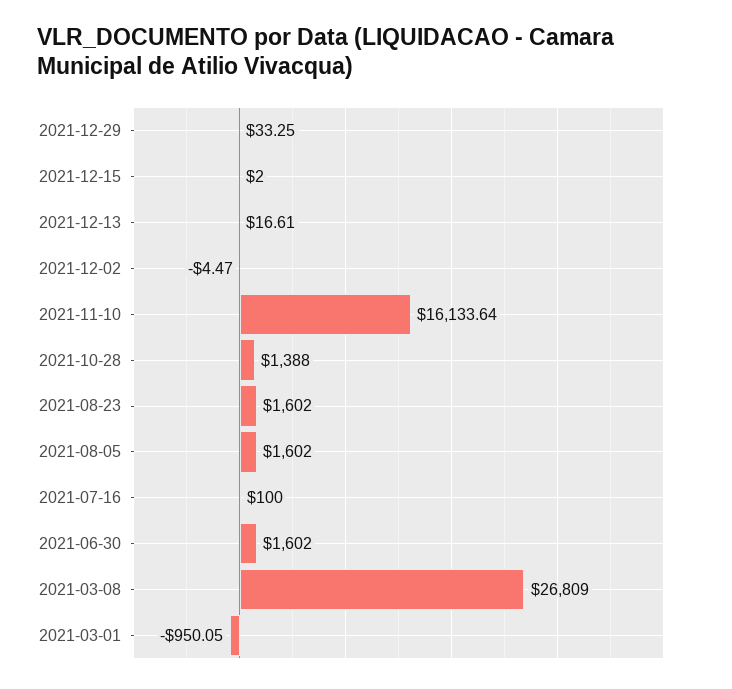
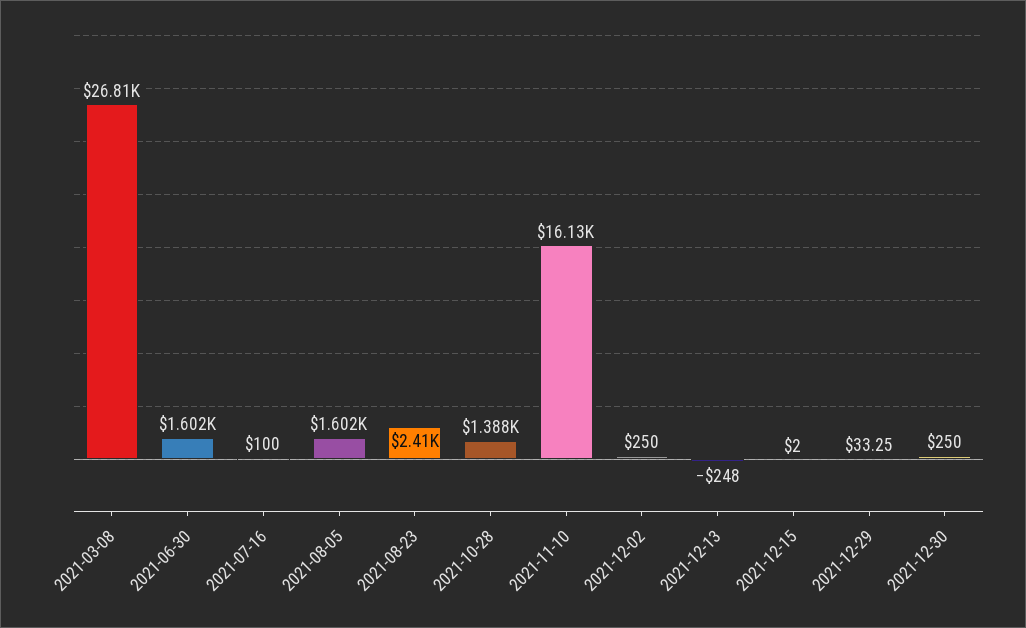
2021-12-13: 16.61 -> -248
2021-12-02: -4.47 -> 250
2021-08-23: 1602 -> 2410
2021-03-01: -950.05 -> none
2021-12-30: none -> 250

